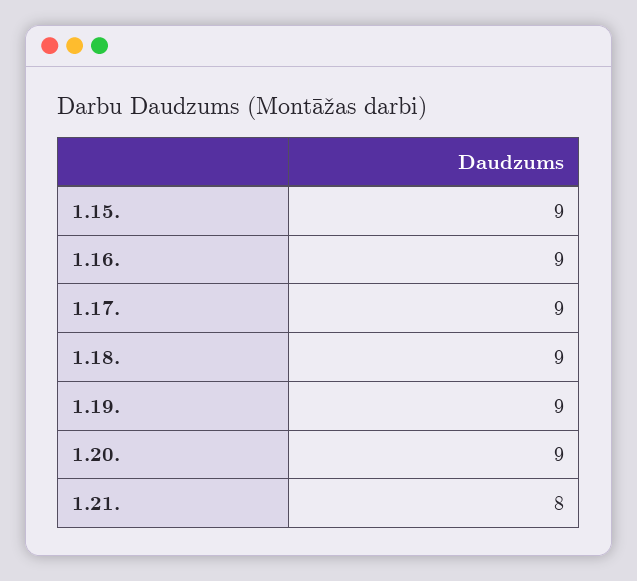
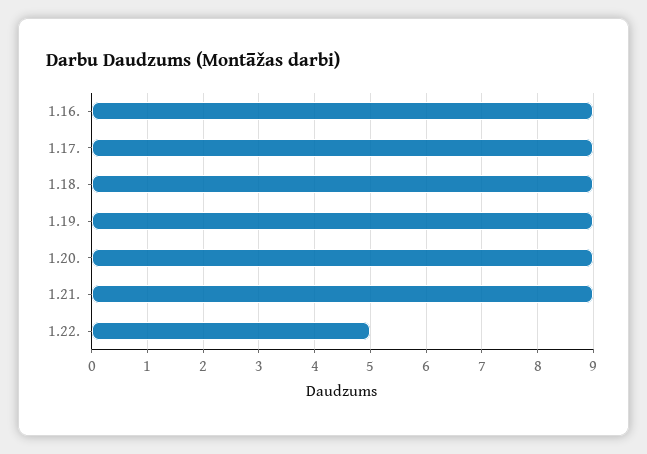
1.15.: 9 -> none
1.21.: 8 -> 9
1.22.: none -> 5

